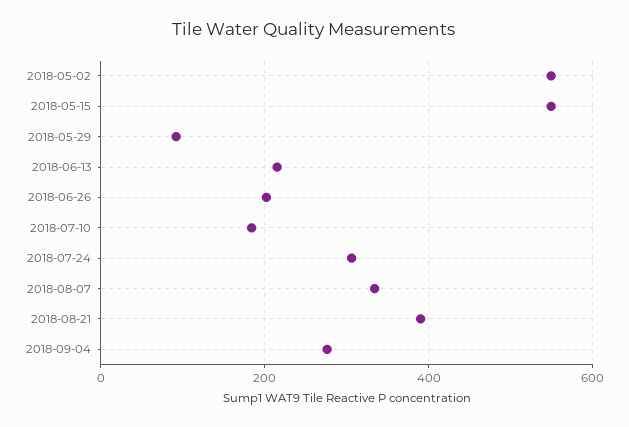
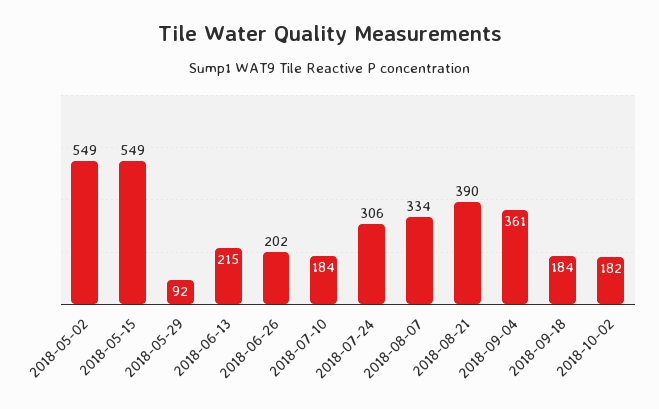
2018-09-04: 280 -> 361
2018-09-18: none -> 184
2018-10-02: none -> 182

